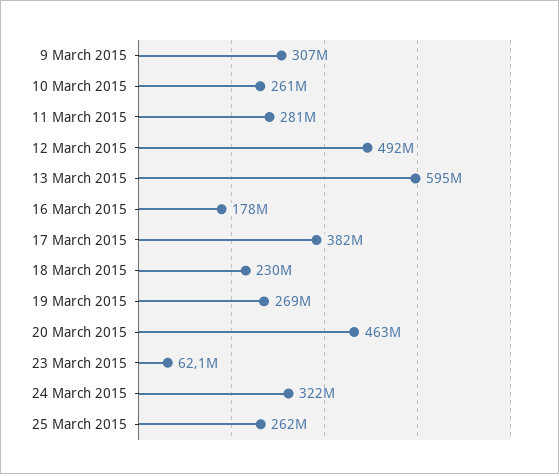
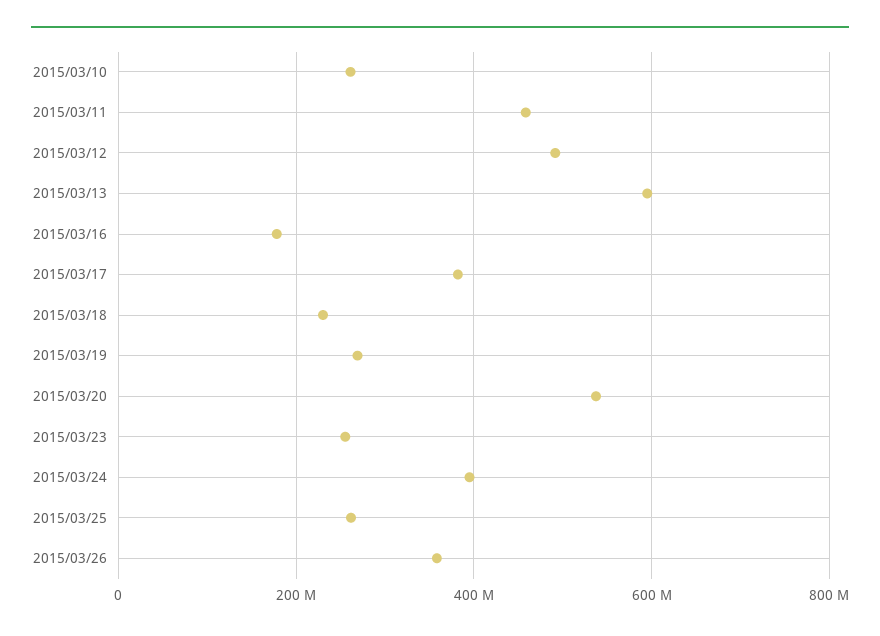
9 March 2015: 307000000 -> none
11 March 2015: 281000000 -> 460000000
20 March 2015: 463000000 -> 540000000
23 March 2015: 62100000 -> 260000000
24 March 2015: 322000000 -> 400000000
2015/03/26: none -> 360000000

